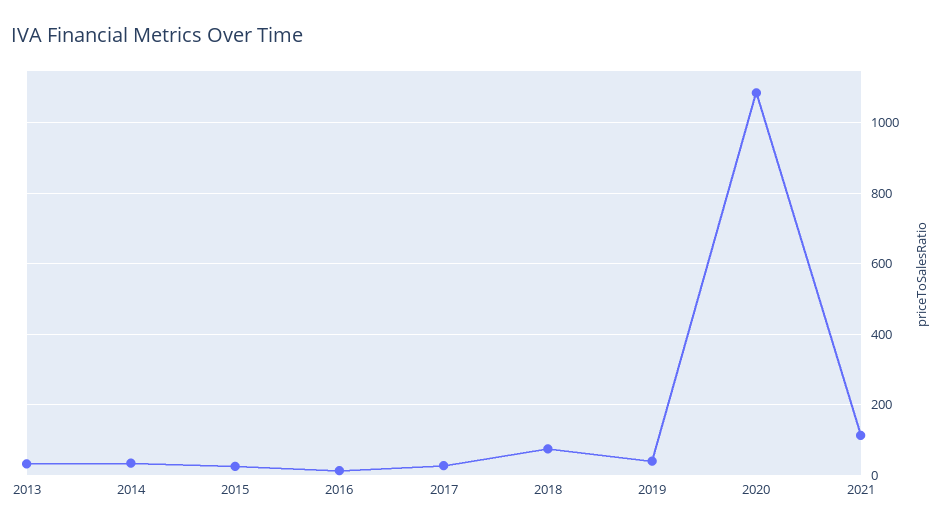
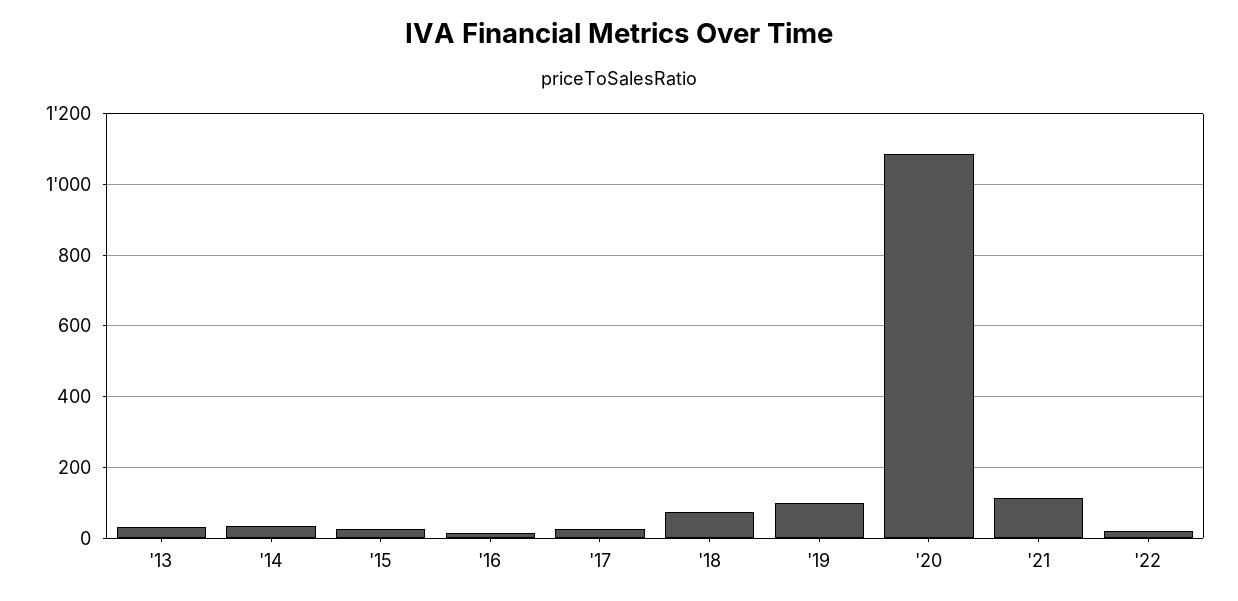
2019: 40 -> 100
'22: none -> 20

